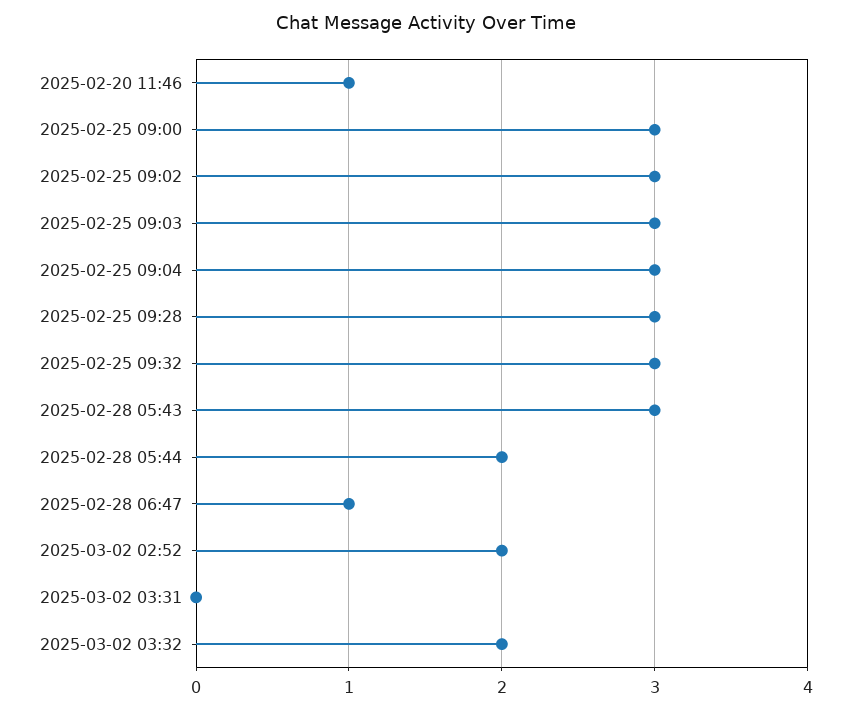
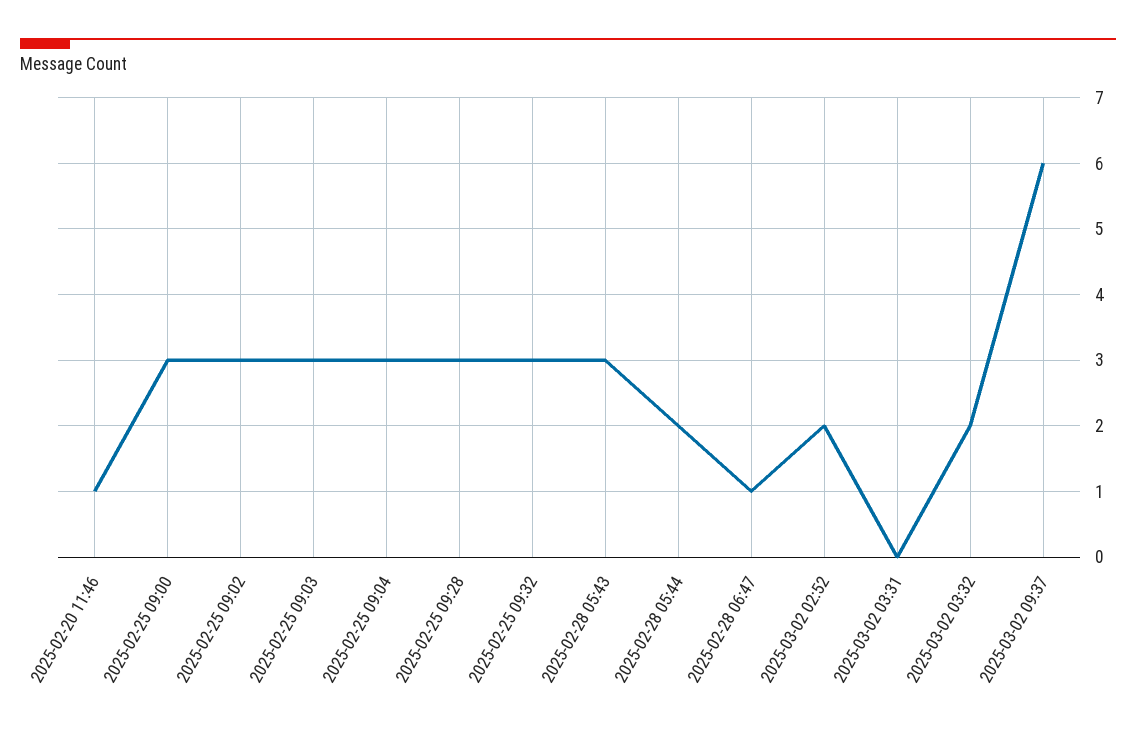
2025-03-02 09:37: none -> 6

